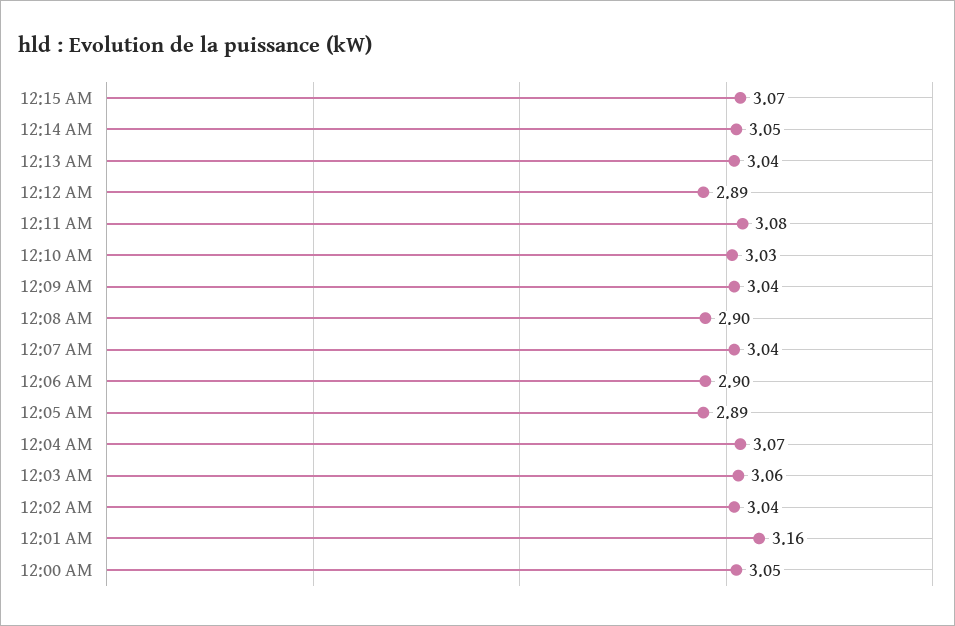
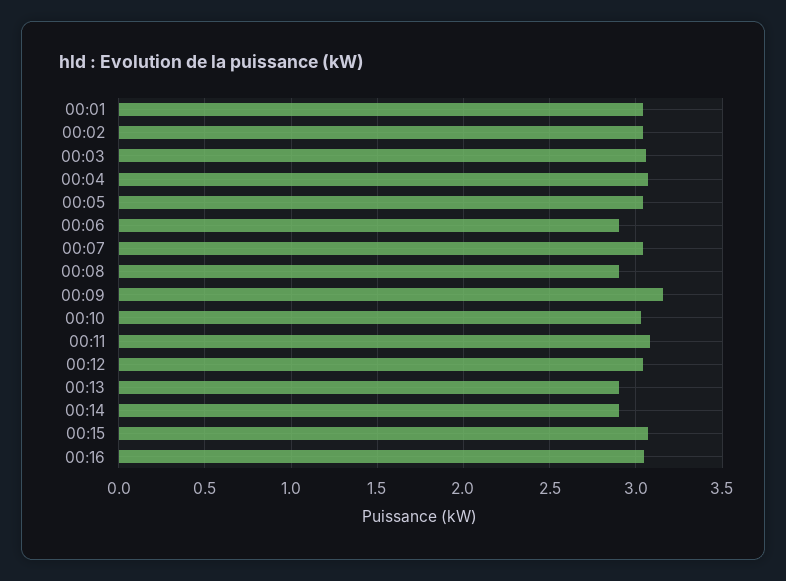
12:14 AM: 3.05 -> 2.9
12:13 AM: 3.04 -> 2.9
12:12 AM: 2.89 -> 3.05
12:09 AM: 3.04 -> 3.15
12:05 AM: 2.89 -> 3.05
12:01 AM: 3.16 -> 3.05
12:00 AM: 3.05 -> none
00:16: none -> 3.05

